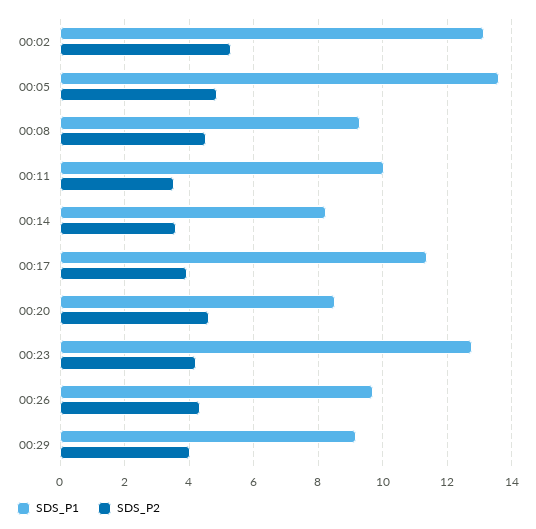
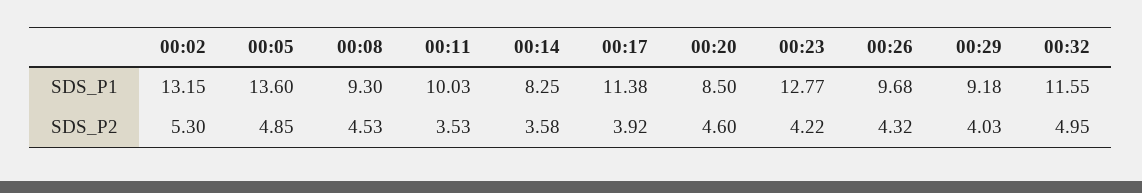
SDS_P1, 00:32: none -> 11.55
SDS_P2, 00:32: none -> 4.95

